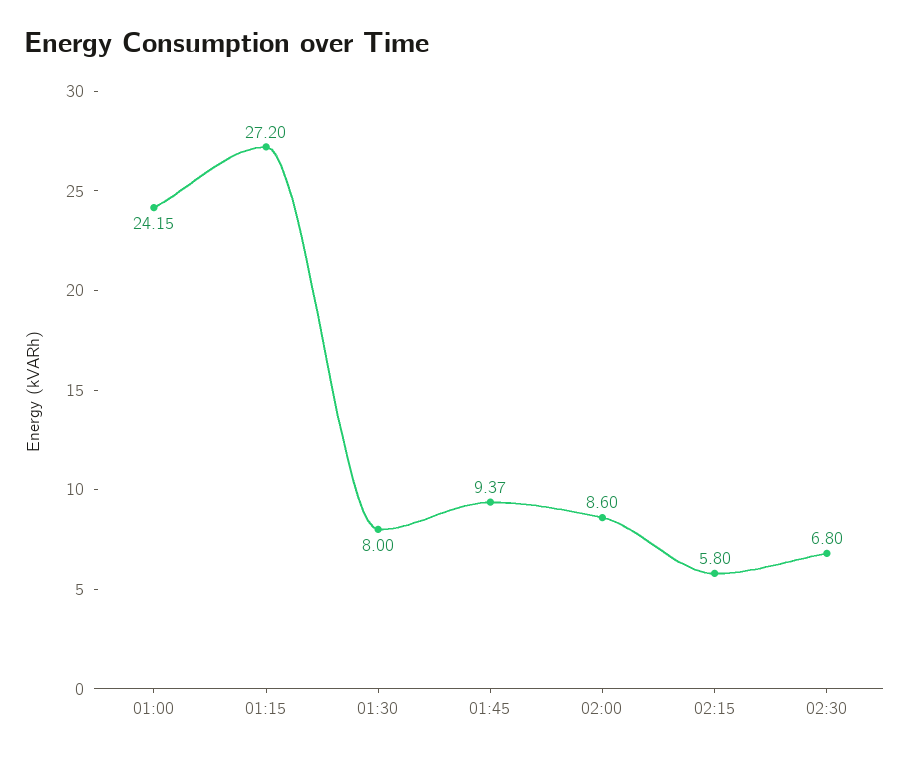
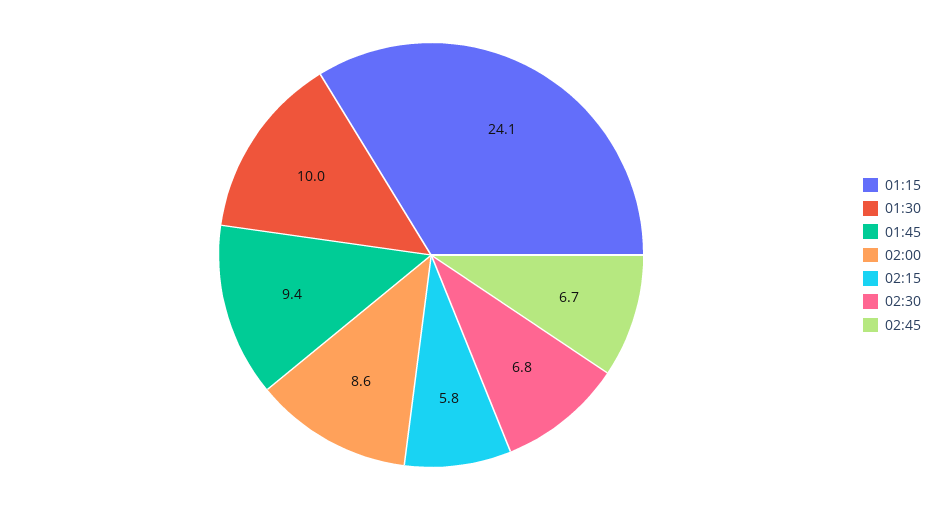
01:00: 24.15 -> none
01:15: 27.2 -> 24.1
01:30: 8 -> 10
02:45: none -> 6.7

